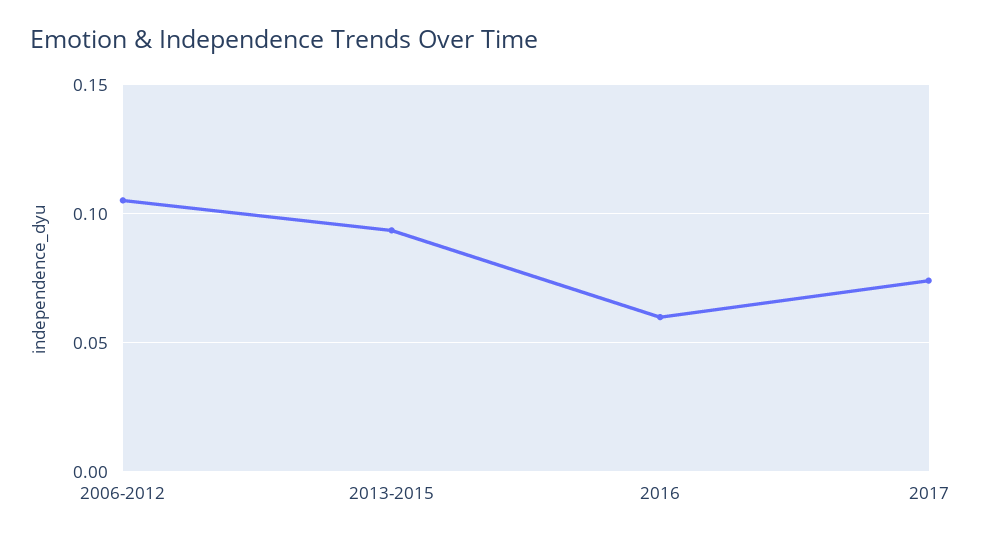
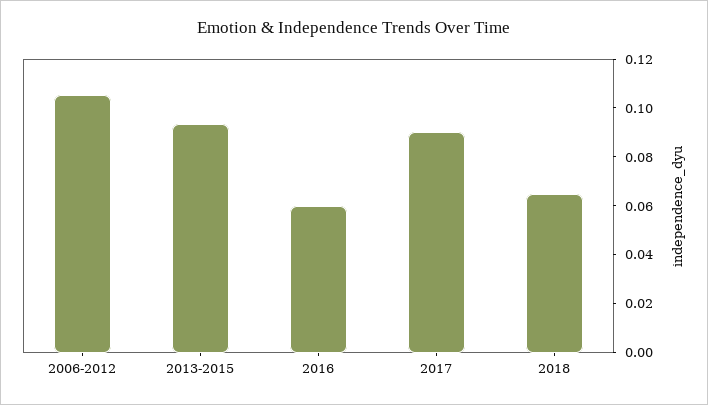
2017: 0.075 -> 0.09
2018: none -> 0.065

